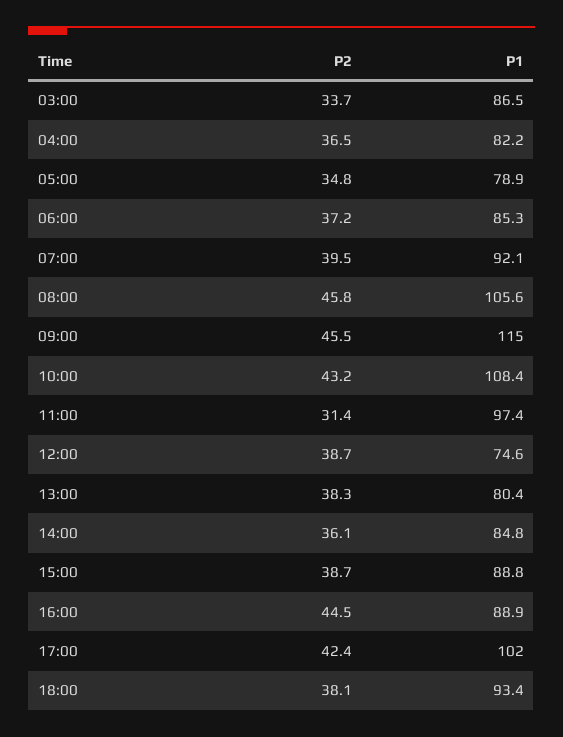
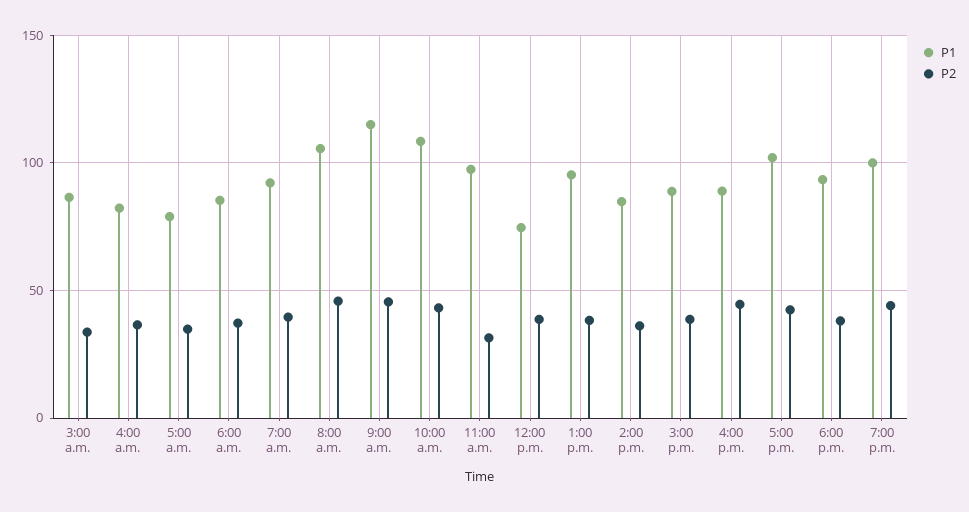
P1, 13:00: 80.4 -> 95
P1, 7:00 p.m.: none -> 100
P2, 7:00 p.m.: none -> 45

